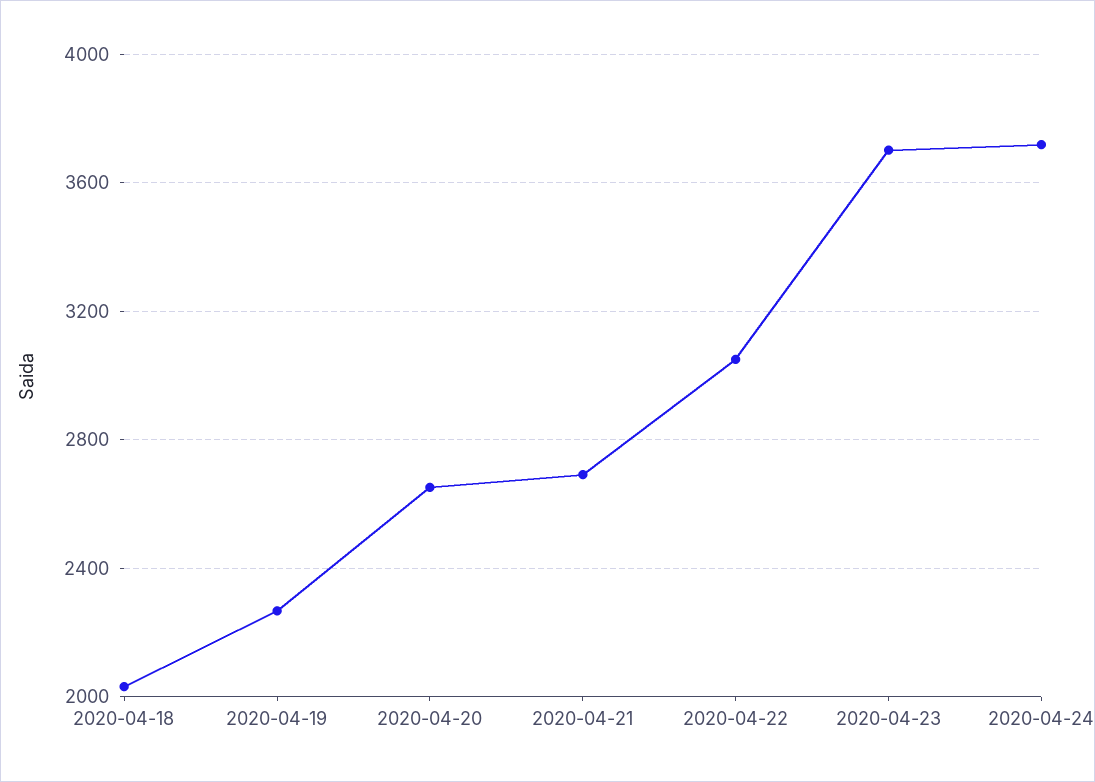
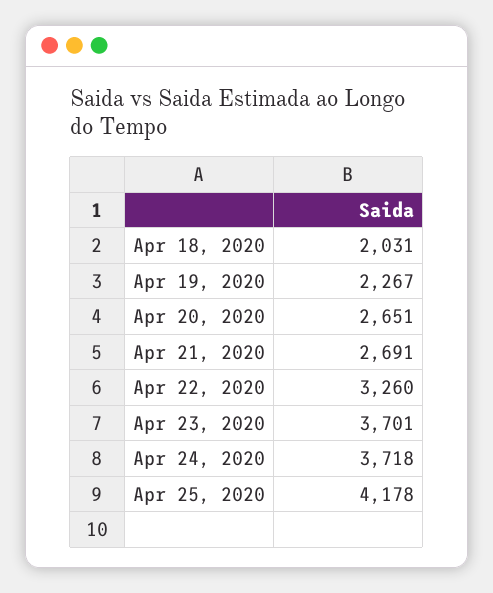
2020-04-22: 3050 -> 3260
Apr 25, 2020: none -> 4178

